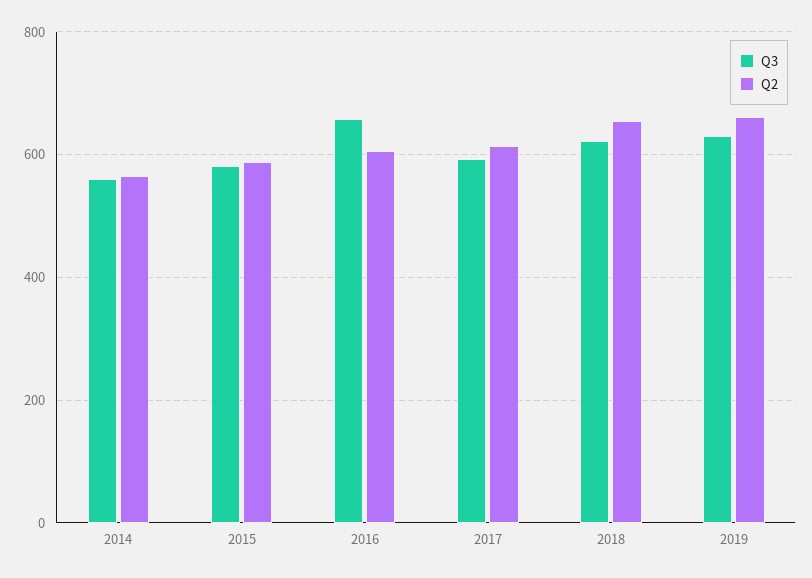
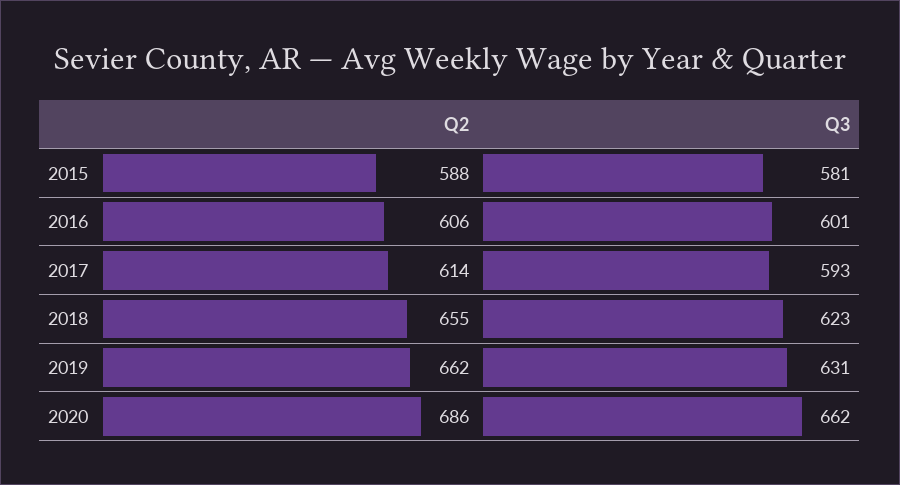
Q3, 2014: 560 -> none
Q2, 2014: 560 -> none
Q3, 2016: 660 -> 601
Q2, 2020: none -> 686
Q3, 2020: none -> 662

